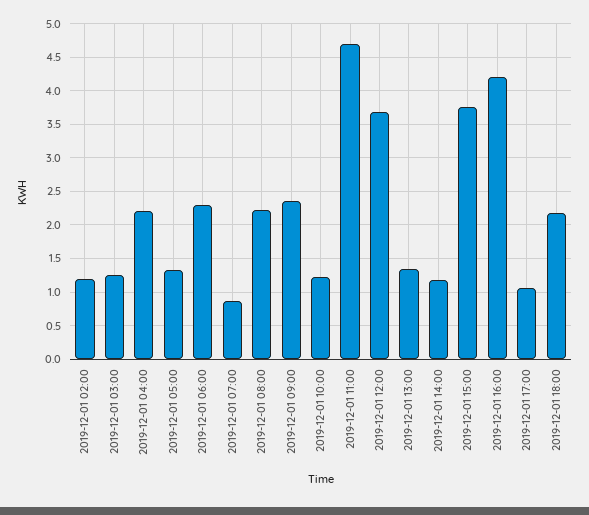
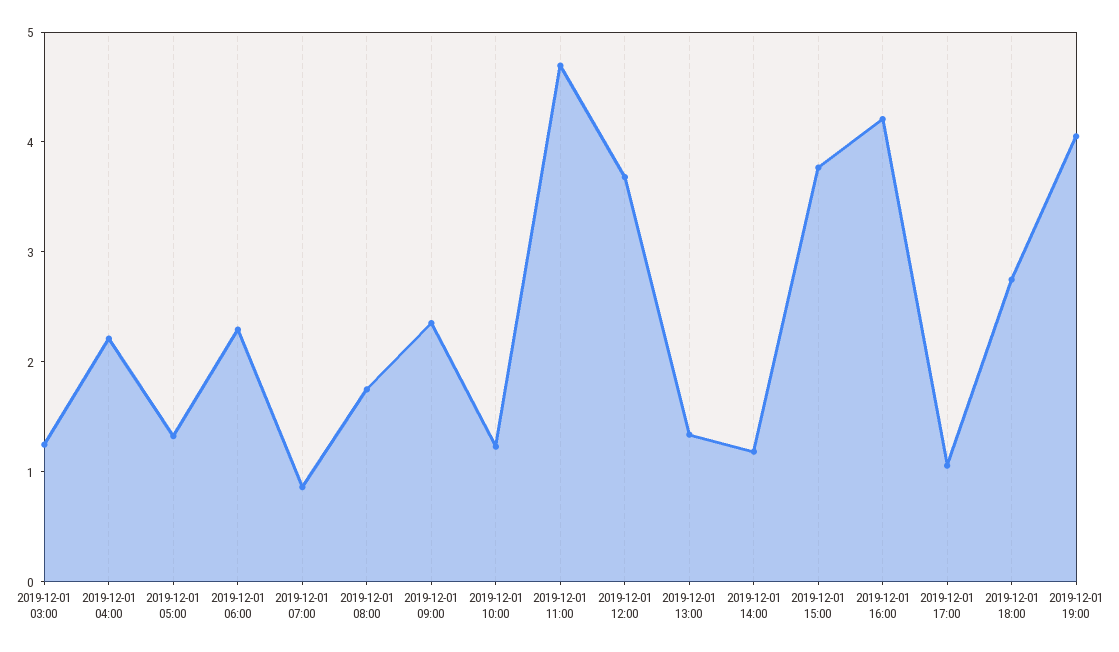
2019-12-01 02:00: 1.2 -> none
2019-12-01 08:00: 2.2 -> 1.8
2019-12-01 18:00: 2.2 -> 2.8
2019-12-01 19:00: none -> 4

